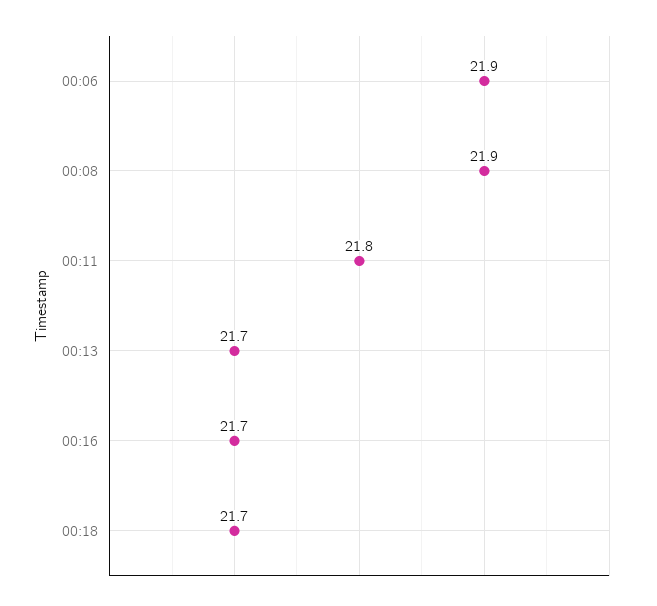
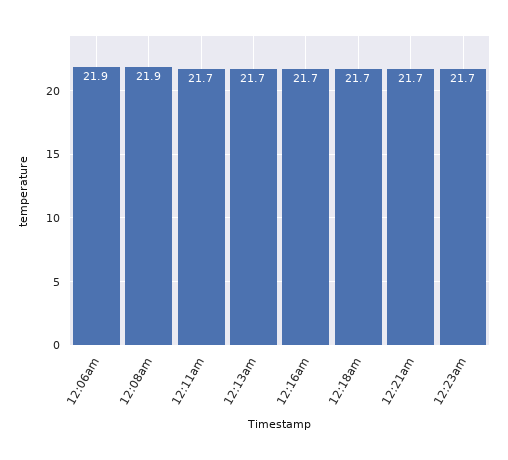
00:11: 21.8 -> 21.7
12:21am: none -> 21.7
12:23am: none -> 21.7

